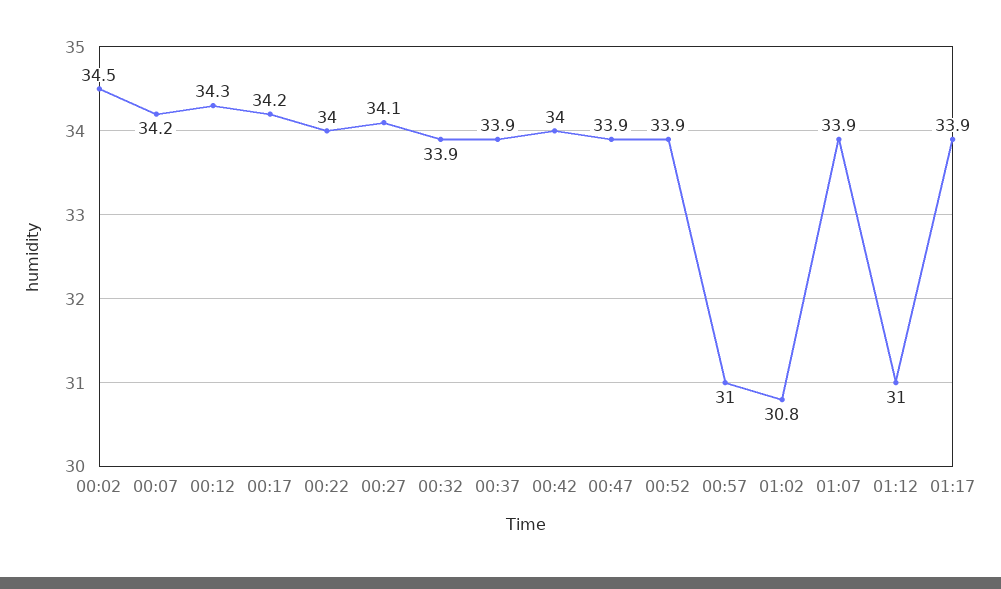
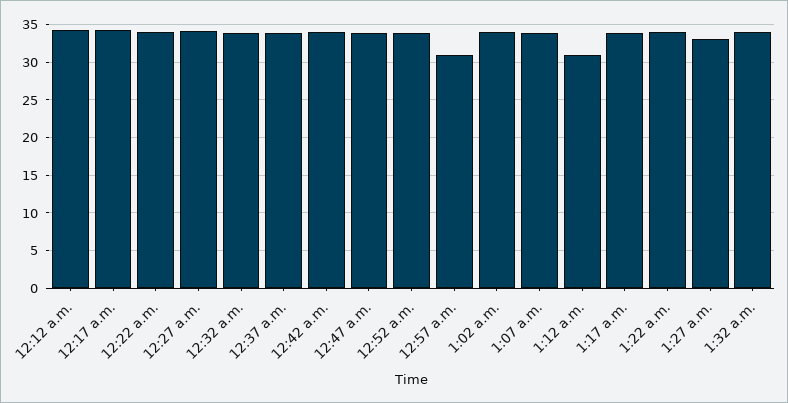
00:02: 34.5 -> none
00:07: 34.2 -> none
01:02: 30.8 -> 34
1:22 a.m.: none -> 34
1:27 a.m.: none -> 33
1:32 a.m.: none -> 34

